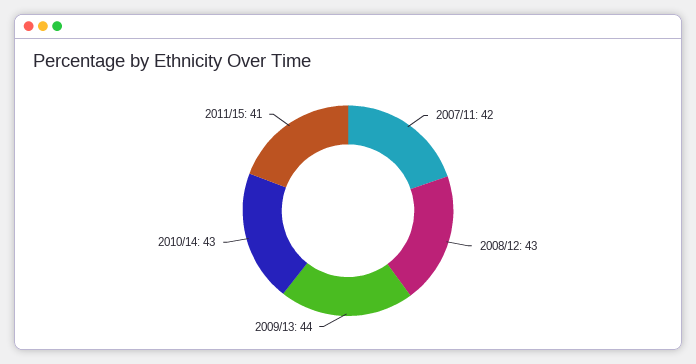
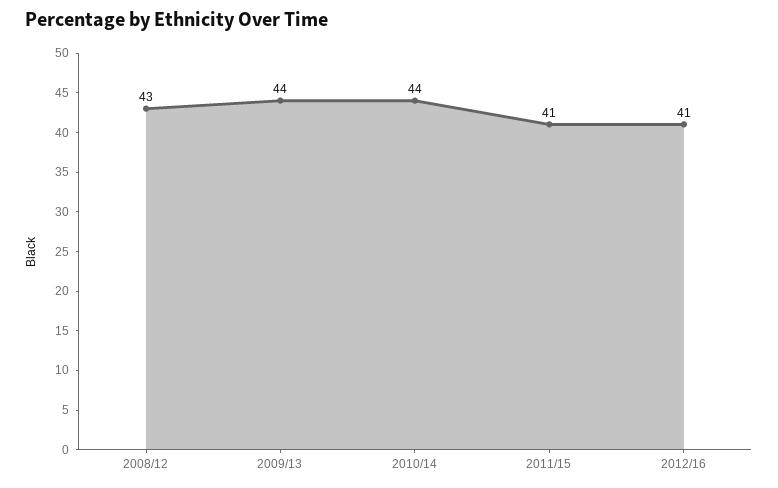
2007/11: 42 -> none
2010/14: 43 -> 44
2012/16: none -> 41

